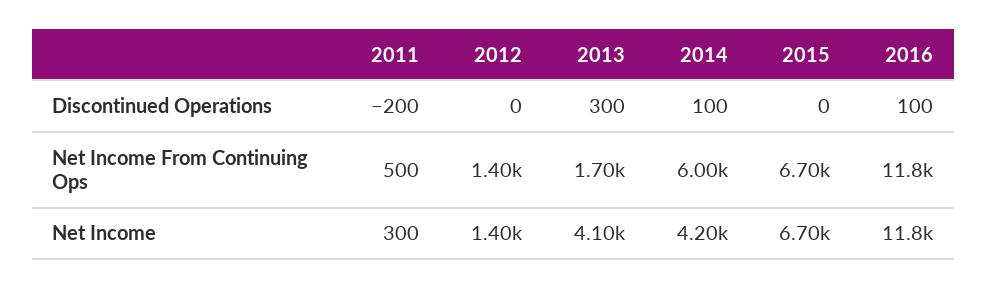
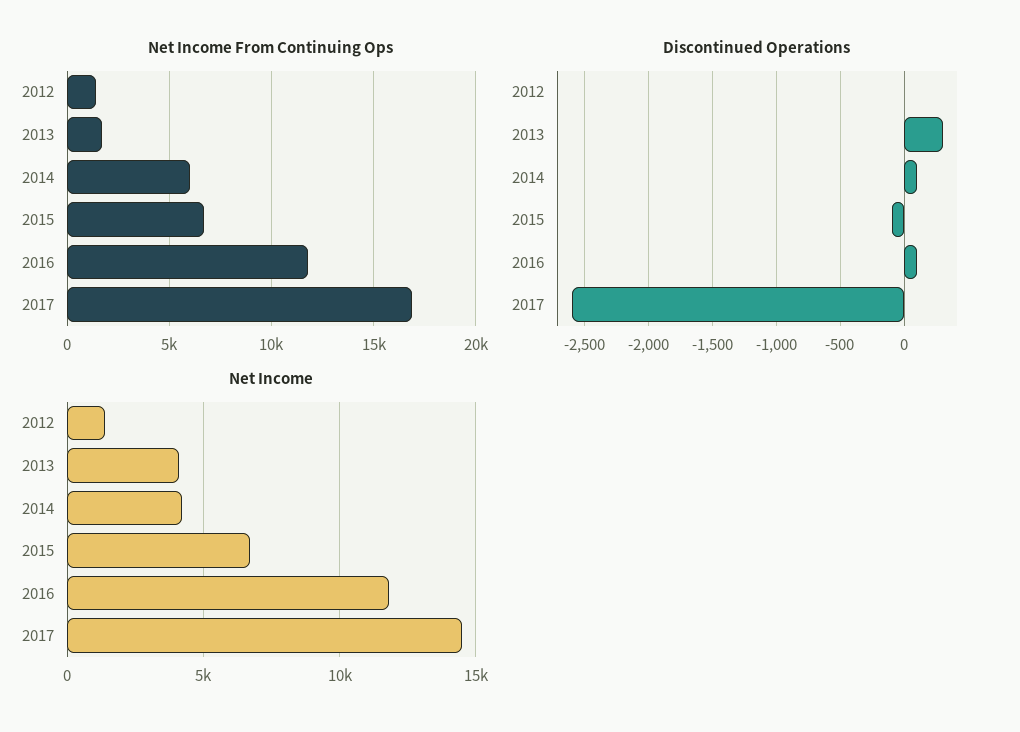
Discontinued Operations, 2011: -200 -> none
Discontinued Operations, 2015: 0 -> -100
Net Income From Continuing Ops, 2011: 500 -> none
Net Income, 2011: 300 -> none
Net Income From Continuing Ops, 2017: none -> 17000
Discontinued Operations, 2017: none -> -2600
Net Income, 2017: none -> 14500

